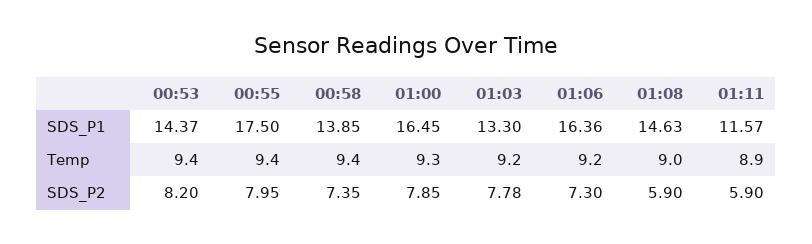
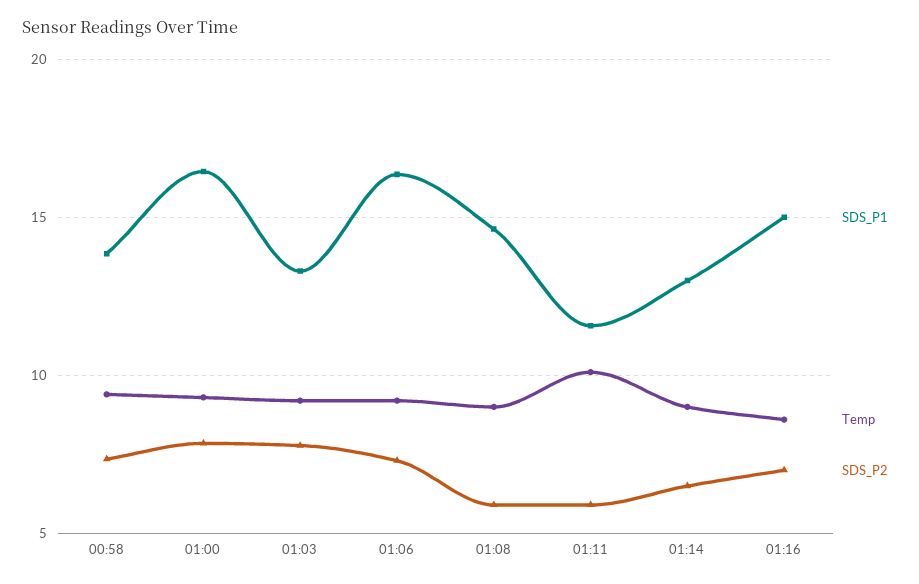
SDS_P1, 00:53: 14.37 -> none
SDS_P1, 00:55: 17.5 -> none
Temp, 00:53: 9.4 -> none
Temp, 00:55: 9.4 -> none
Temp, 01:11: 8.9 -> 10
SDS_P2, 00:53: 8.2 -> none
SDS_P2, 00:55: 7.95 -> none
SDS_P1, 01:14: none -> 13
Temp, 01:14: none -> 9
SDS_P2, 01:14: none -> 6.5
SDS_P1, 01:16: none -> 15
Temp, 01:16: none -> 8.5
SDS_P2, 01:16: none -> 7

